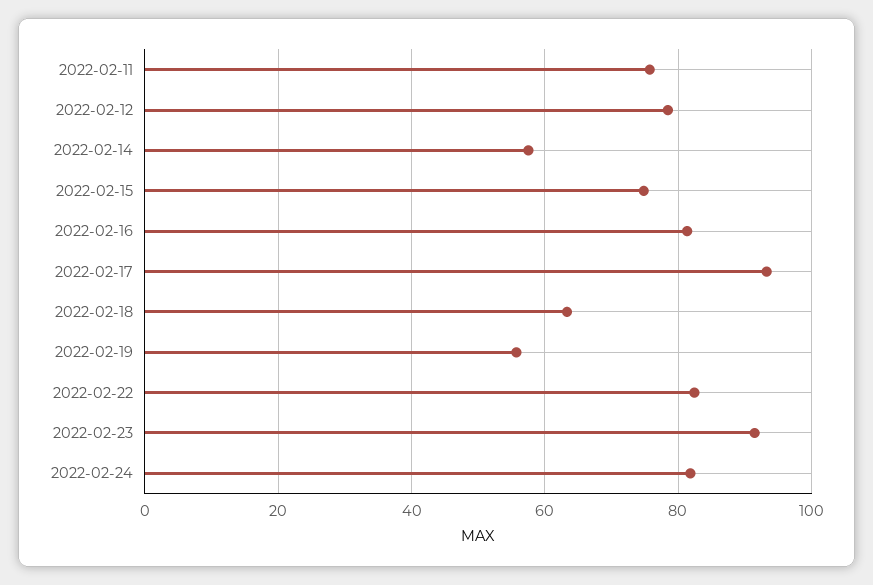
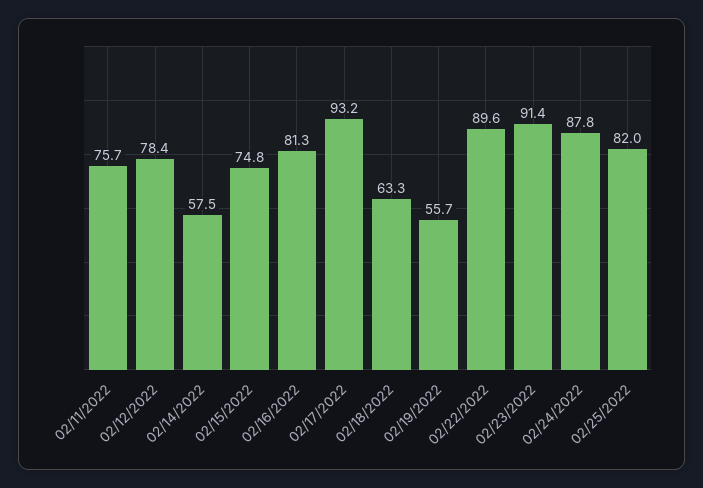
2022-02-22: 82 -> 89.6
2022-02-24: 82 -> 87.8
02/25/2022: none -> 82

